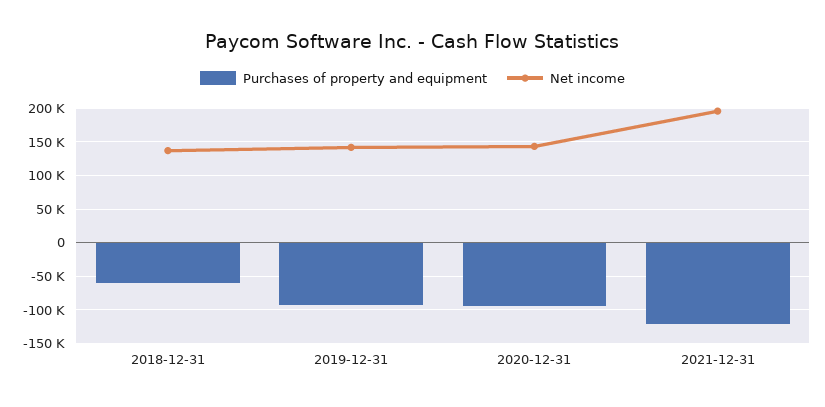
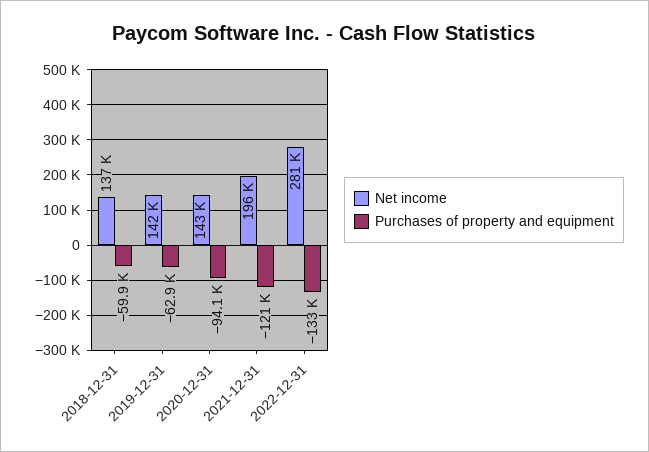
Purchases of property and equipment, 2019-12-31: -90000 -> -62900
Net income, 2022-12-31: none -> 281000
Purchases of property and equipment, 2022-12-31: none -> -133000

